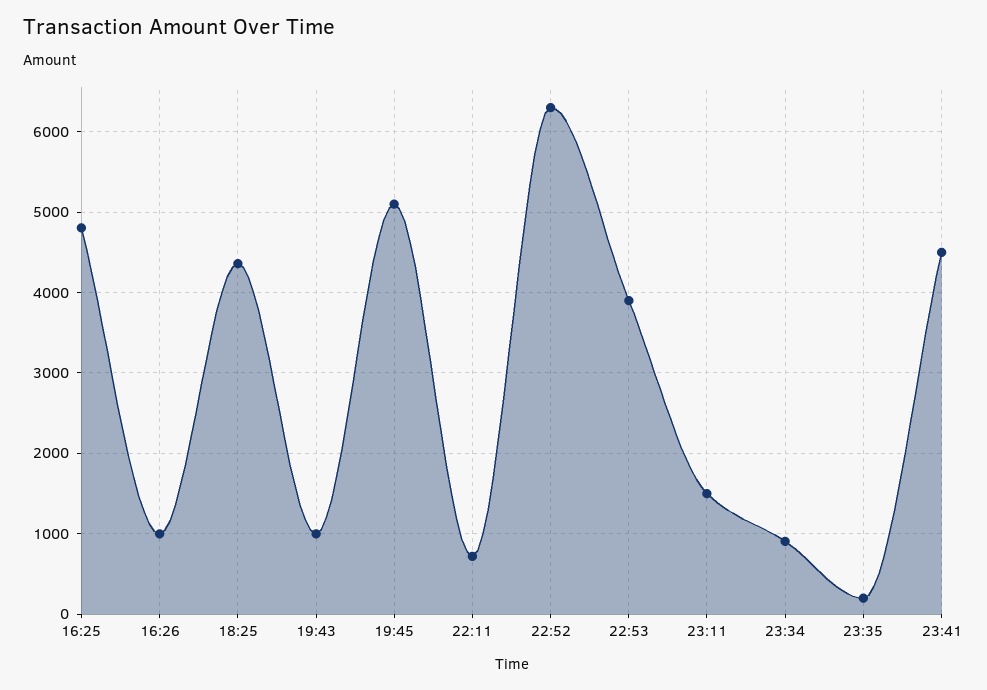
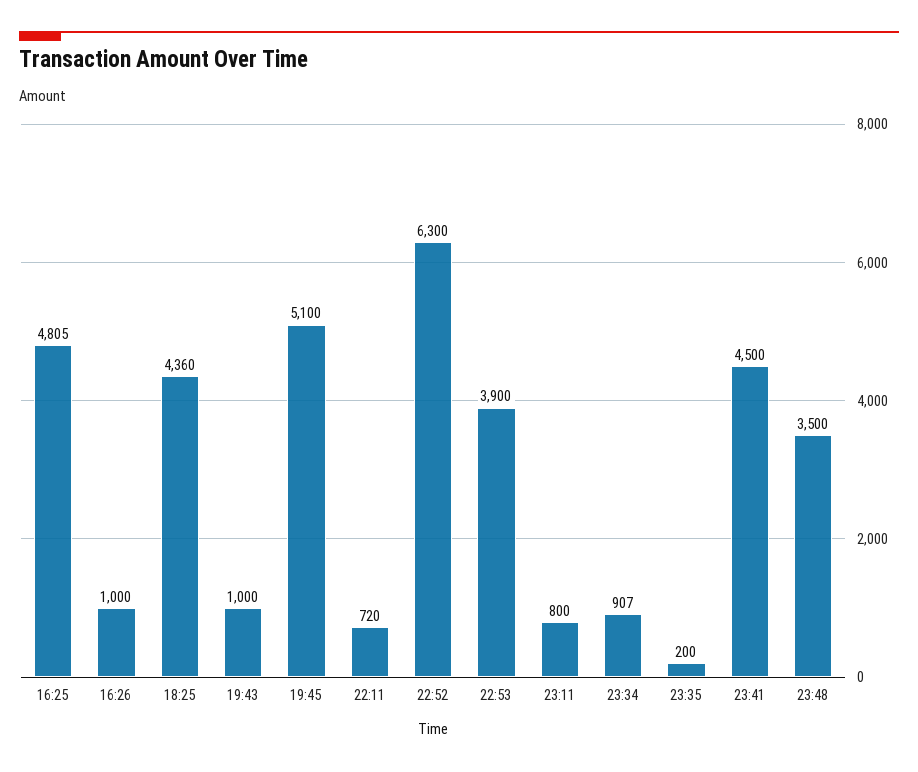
23:11: 1500 -> 800
23:48: none -> 3500

